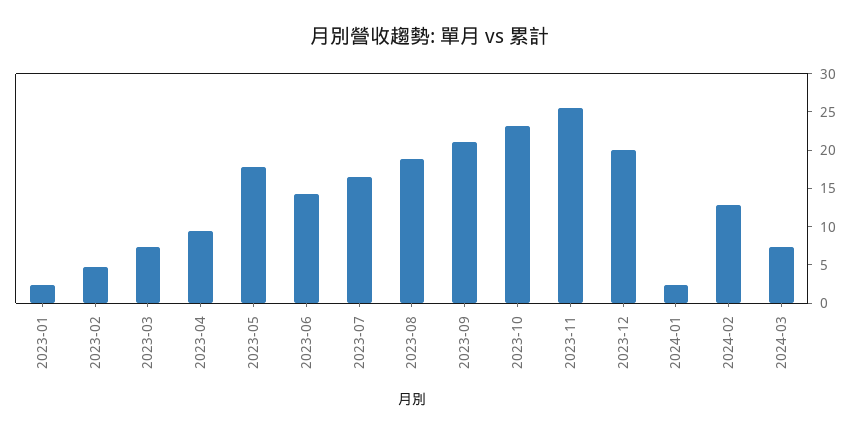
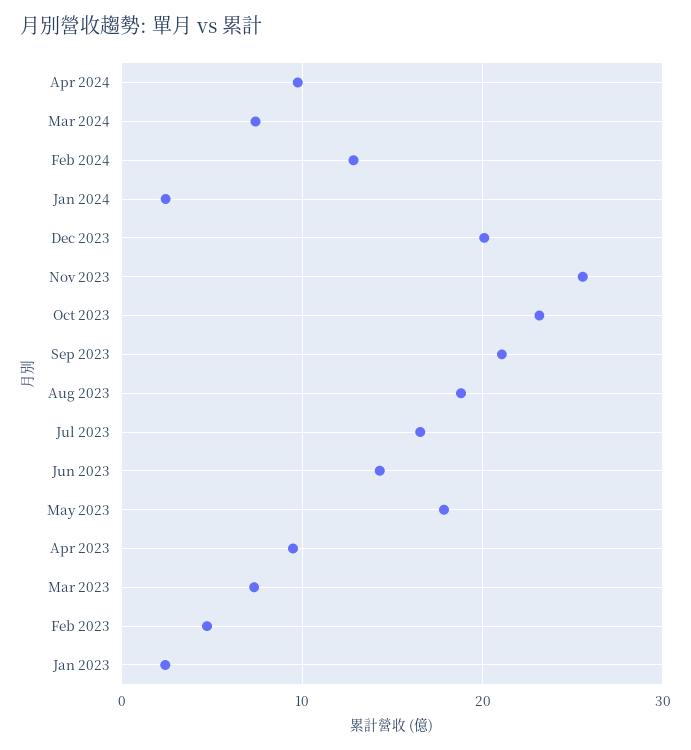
Apr 2024: none -> 10

